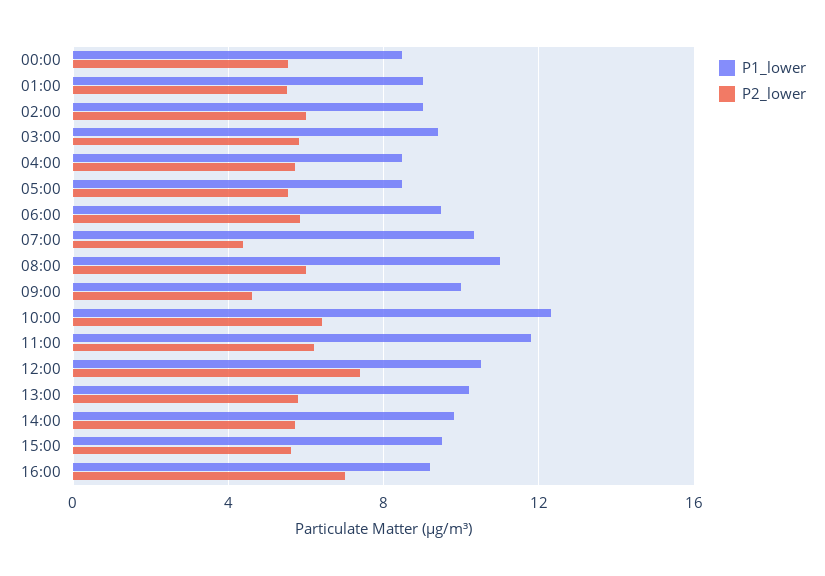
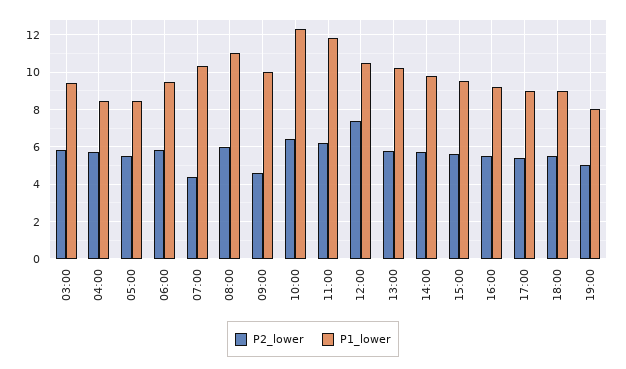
P1_lower, 00:00: 8.5 -> none
P2_lower, 00:00: 5.5 -> none
P1_lower, 01:00: 9 -> none
P2_lower, 01:00: 5.5 -> none
P1_lower, 02:00: 9 -> none
P2_lower, 02:00: 6 -> none
P2_lower, 16:00: 7 -> 5.5
P2_lower, 17:00: none -> 5.5
P1_lower, 17:00: none -> 9
P2_lower, 18:00: none -> 5.5
P1_lower, 18:00: none -> 9
P2_lower, 19:00: none -> 5
P1_lower, 19:00: none -> 8

